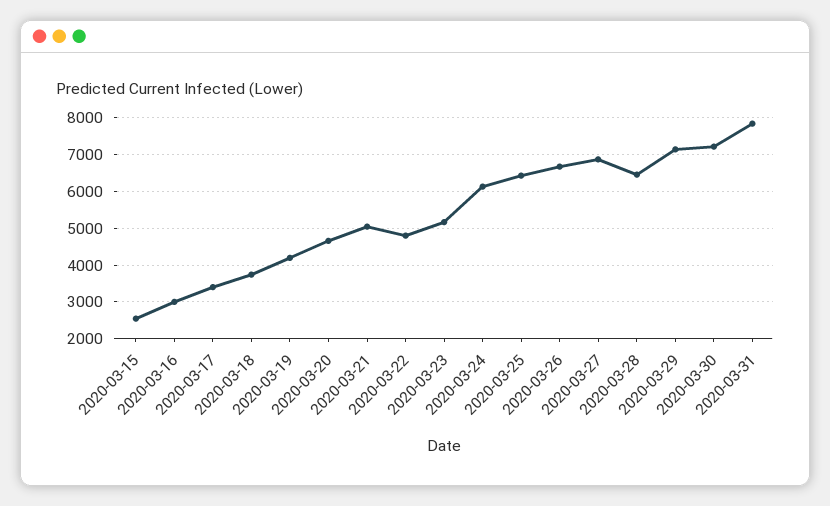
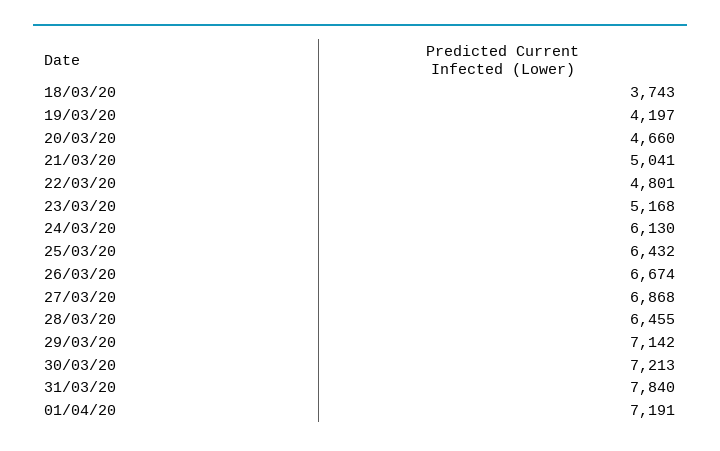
2020-03-15: 2600 -> none
2020-03-16: 3000 -> none
2020-03-17: 3400 -> none
01/04/20: none -> 7191

